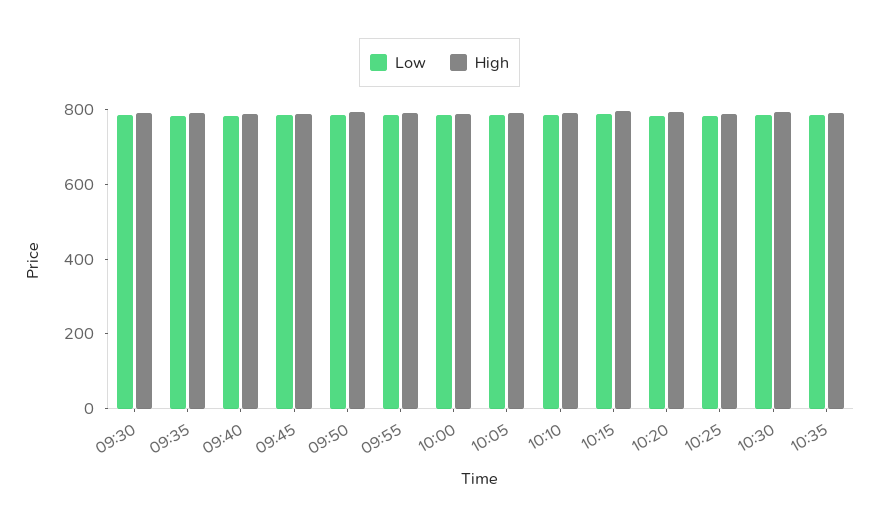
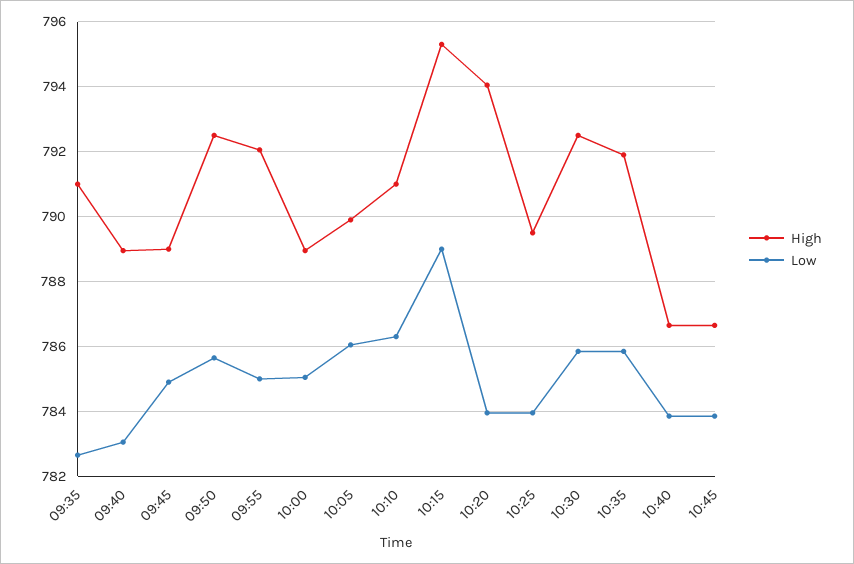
Low, 09:30: 800 -> none
High, 09:30: 800 -> none
High, 10:40: none -> 786.6
Low, 10:40: none -> 783.8
High, 10:45: none -> 786.6
Low, 10:45: none -> 783.8

